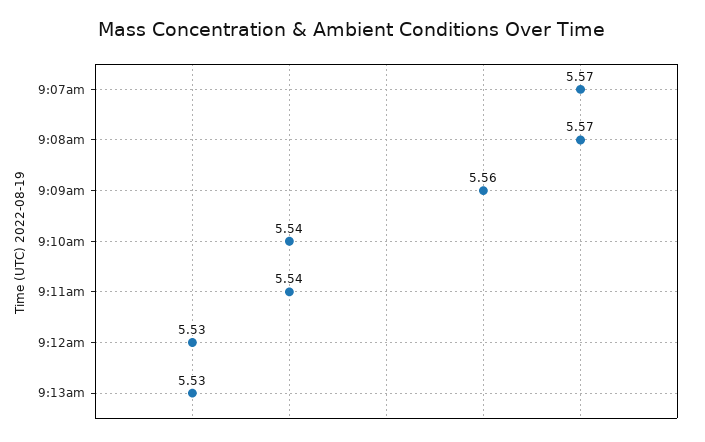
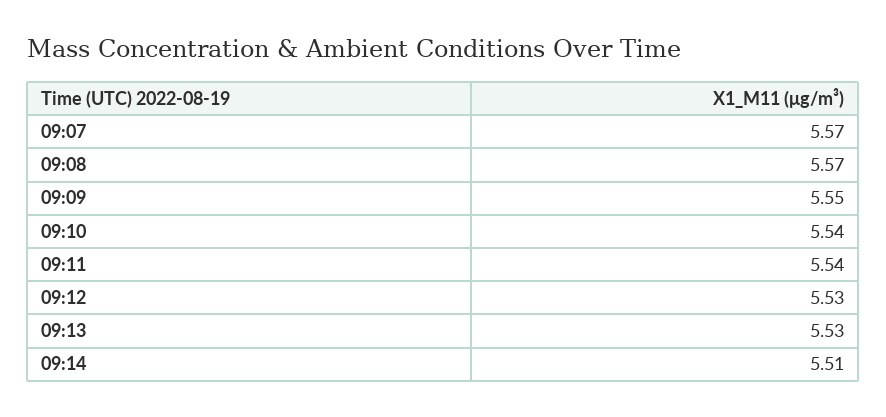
9:09am: 5.56 -> 5.55
09:14: none -> 5.51

